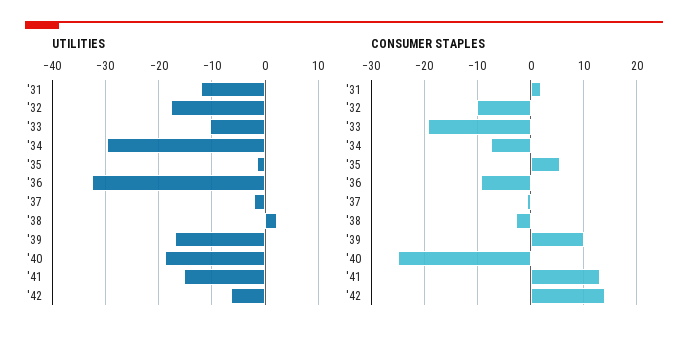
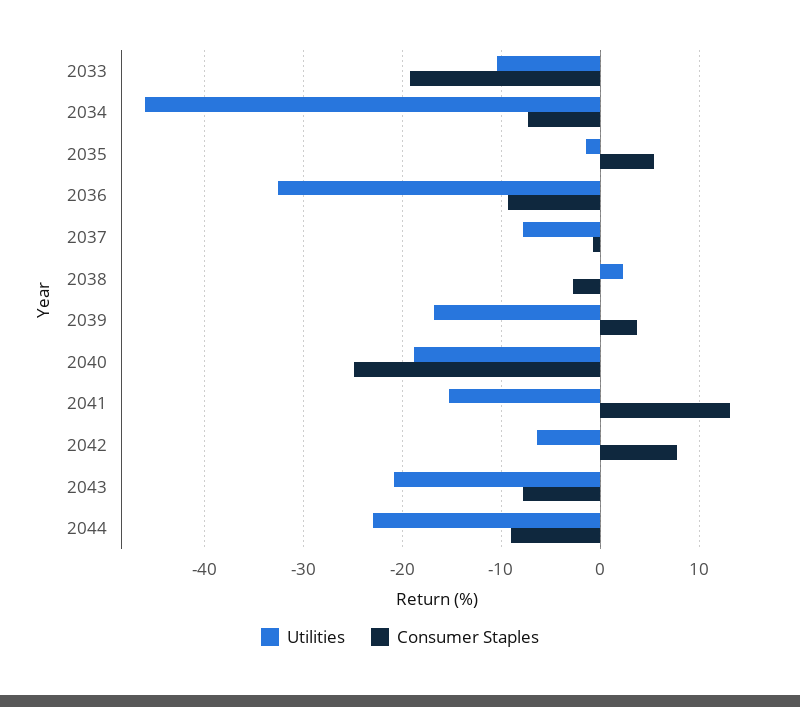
UTILITIES, '31: -12 -> none
UTILITIES, '32: -18 -> none
UTILITIES, '34: -30 -> -46
UTILITIES, '37: -2 -> -8
CONSUMER STAPLES, '31: 2 -> none
CONSUMER STAPLES, '32: -10 -> none
CONSUMER STAPLES, '39: 10 -> 4
CONSUMER STAPLES, '42: 14 -> 8
UTILITIES, 2043: none -> -21
CONSUMER STAPLES, 2043: none -> -8
UTILITIES, 2044: none -> -23
CONSUMER STAPLES, 2044: none -> -9

